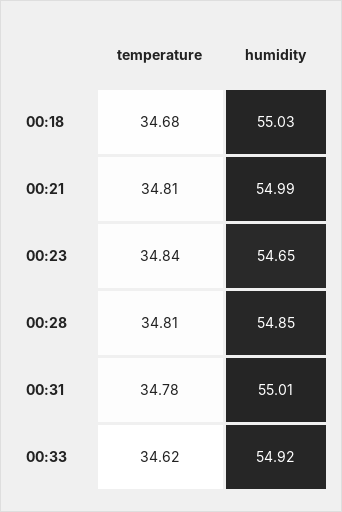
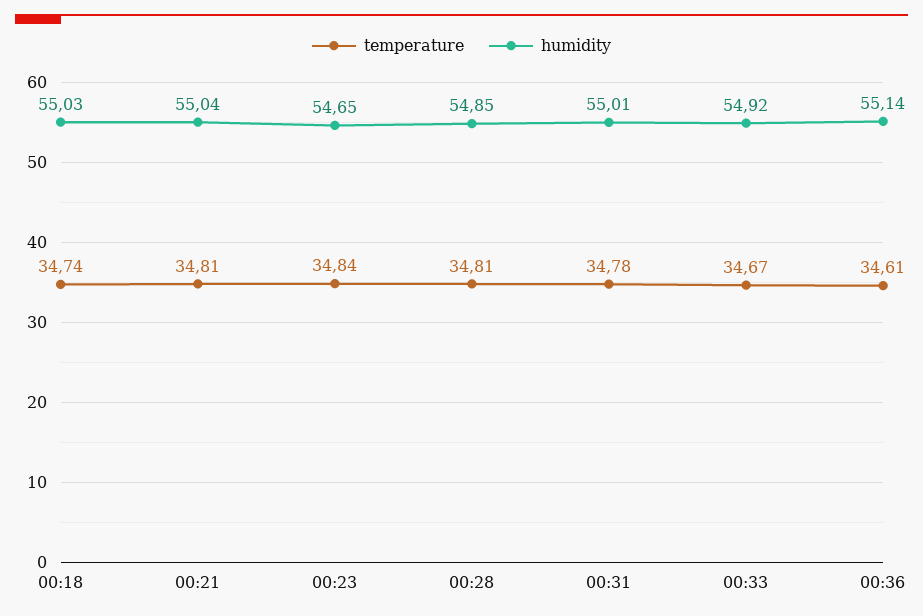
temperature, 00:18: 34.68 -> 34.74
humidity, 00:21: 54.99 -> 55.04
temperature, 00:33: 34.62 -> 34.67
temperature, 00:36: none -> 34.61
humidity, 00:36: none -> 55.14

